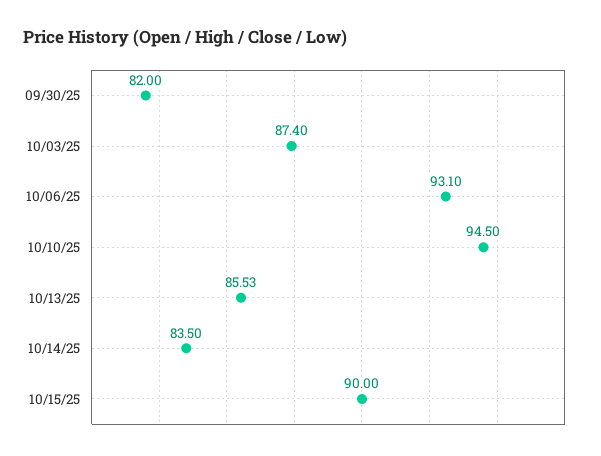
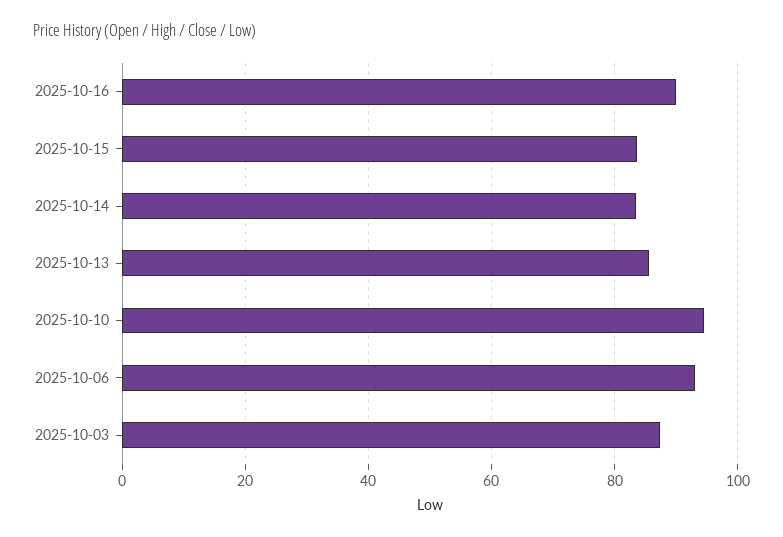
09/30/25: 82 -> none
10/15/25: 90 -> 84
2025-10-16: none -> 90

